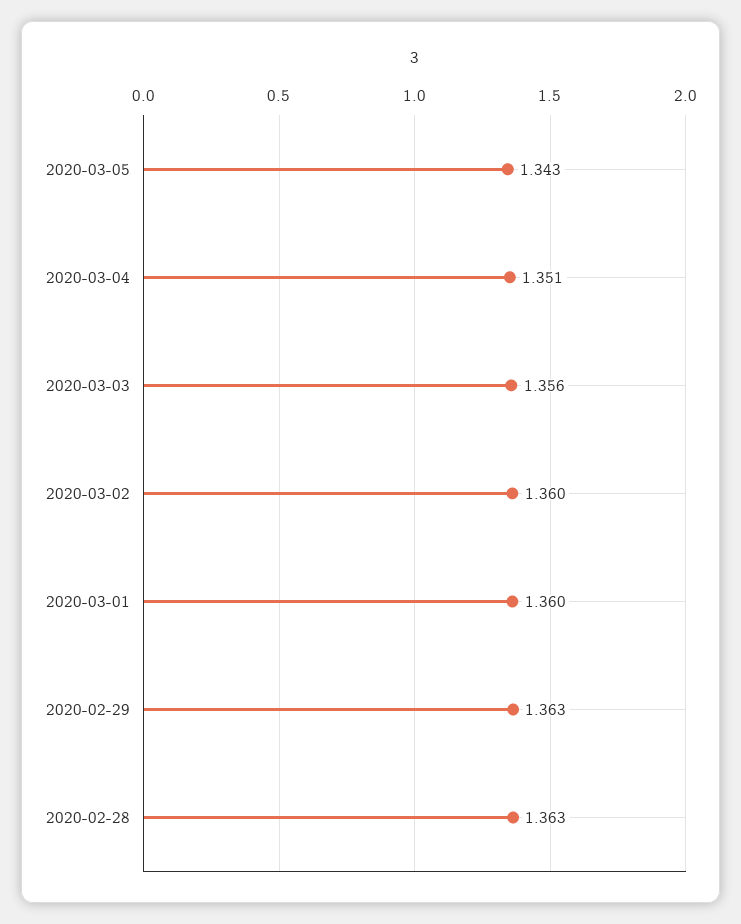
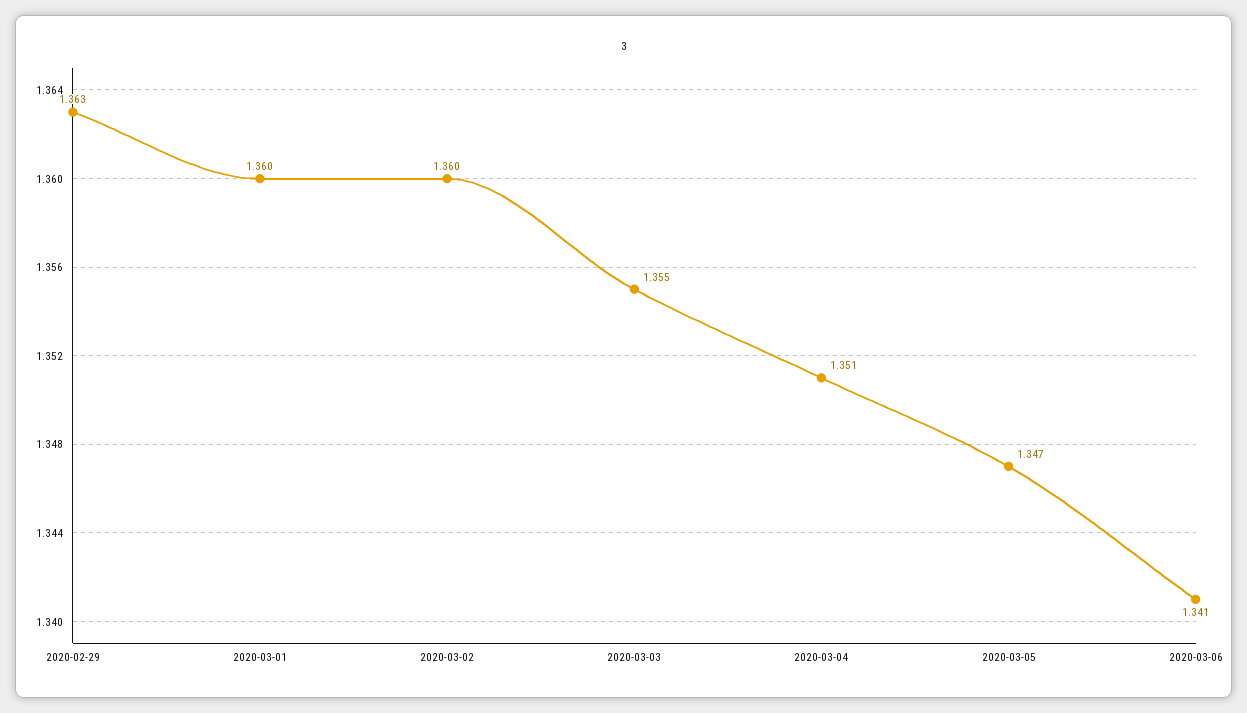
2020-03-05: 1.343 -> 1.347
2020-03-03: 1.356 -> 1.355
2020-02-28: 1.363 -> none
2020-03-06: none -> 1.341

